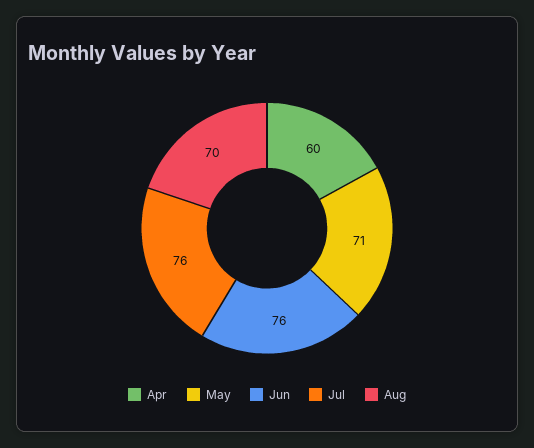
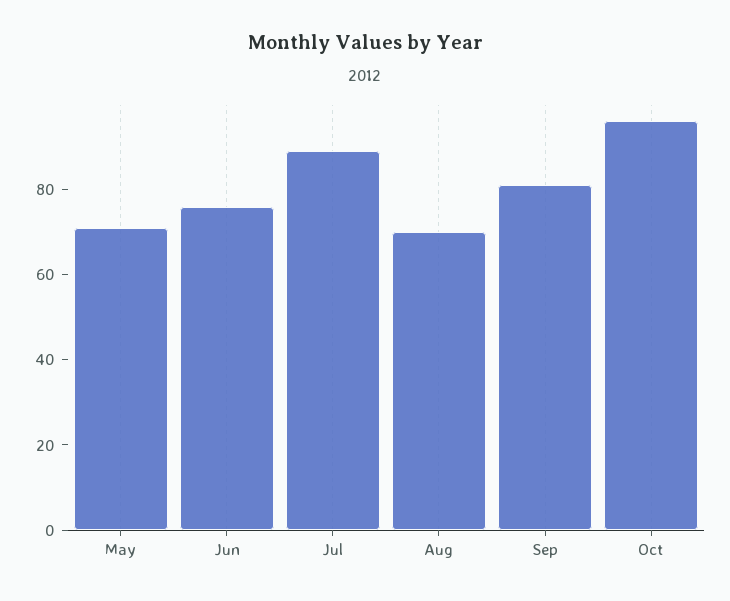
Apr: 60 -> none
Jul: 76 -> 90
Sep: none -> 80
Oct: none -> 95

